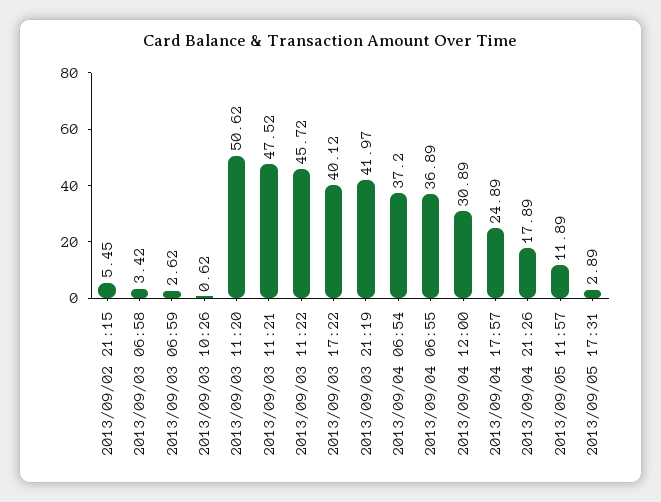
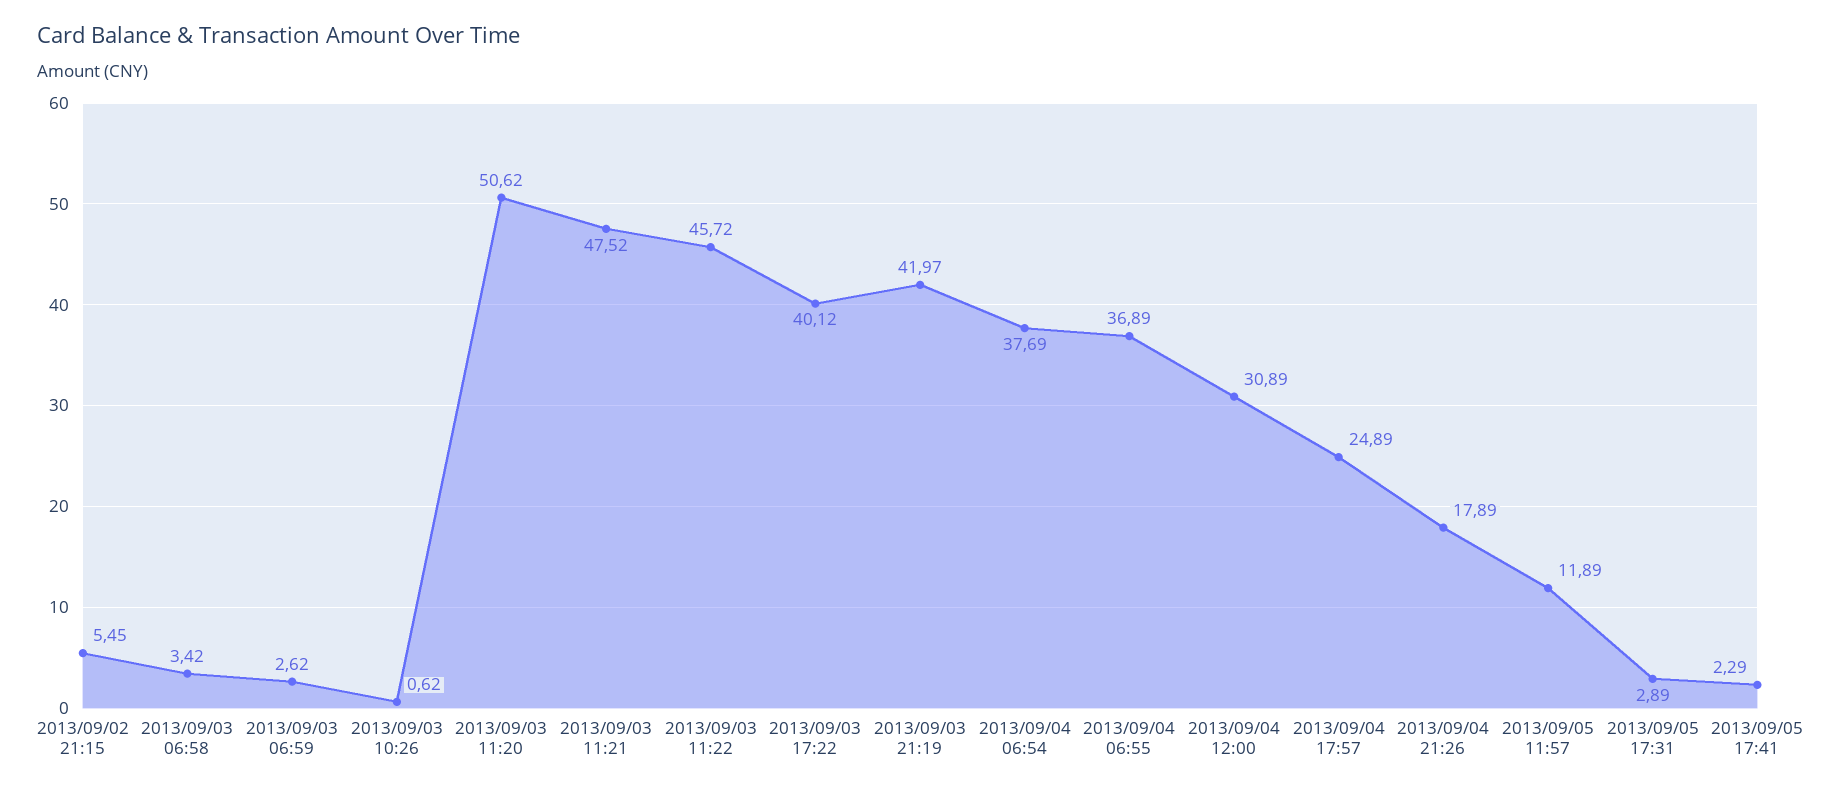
2013/09/04 06:54: 37.2 -> 37.69
2013/09/05 17:41: none -> 2.29

